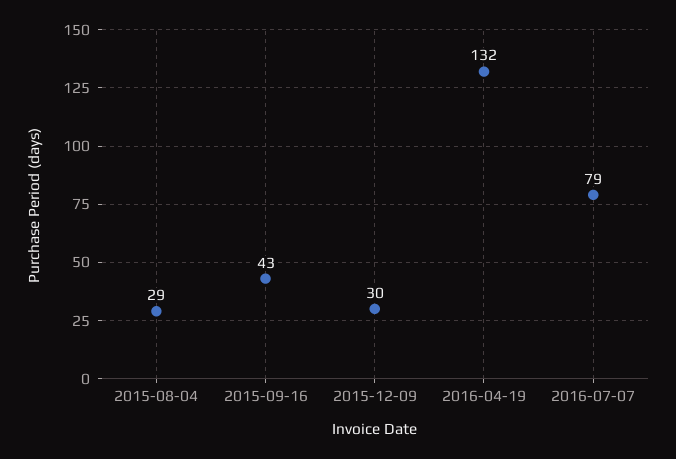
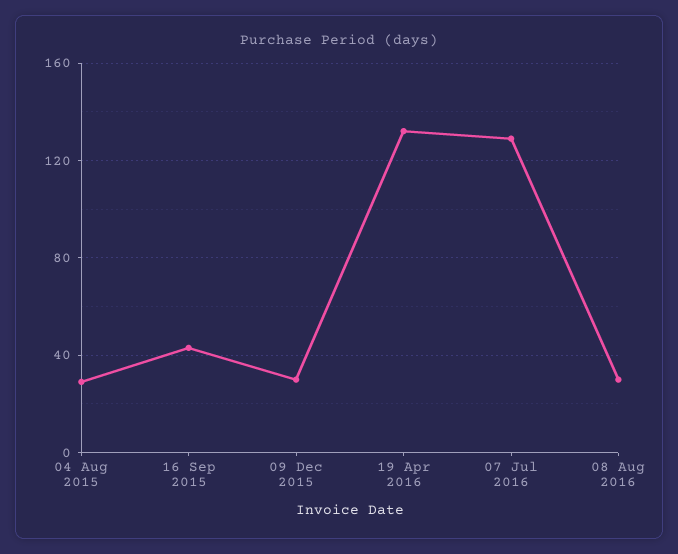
2016-07-07: 79 -> 130
08 Aug 2016: none -> 30

